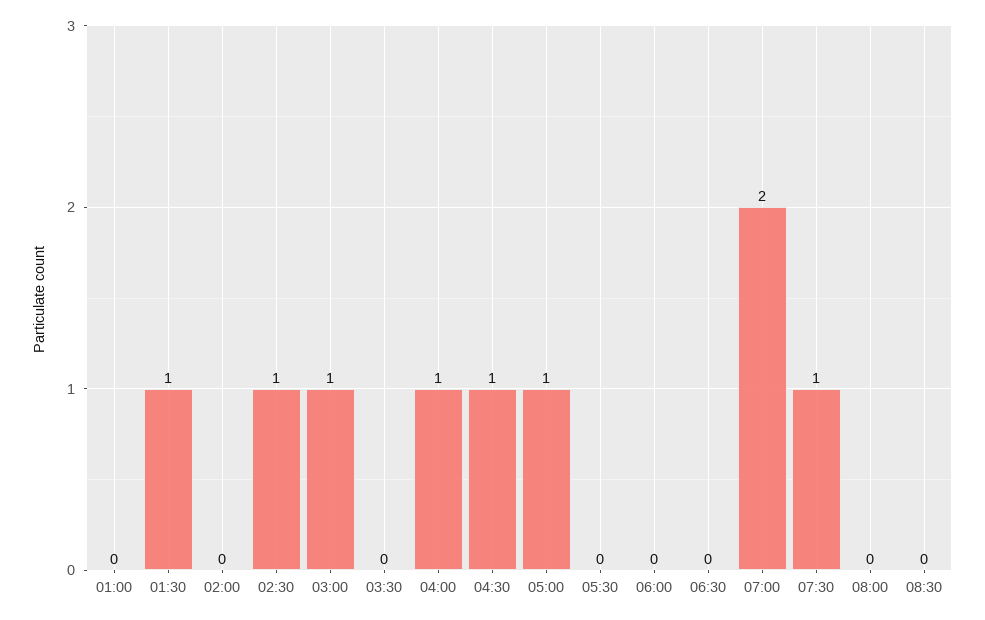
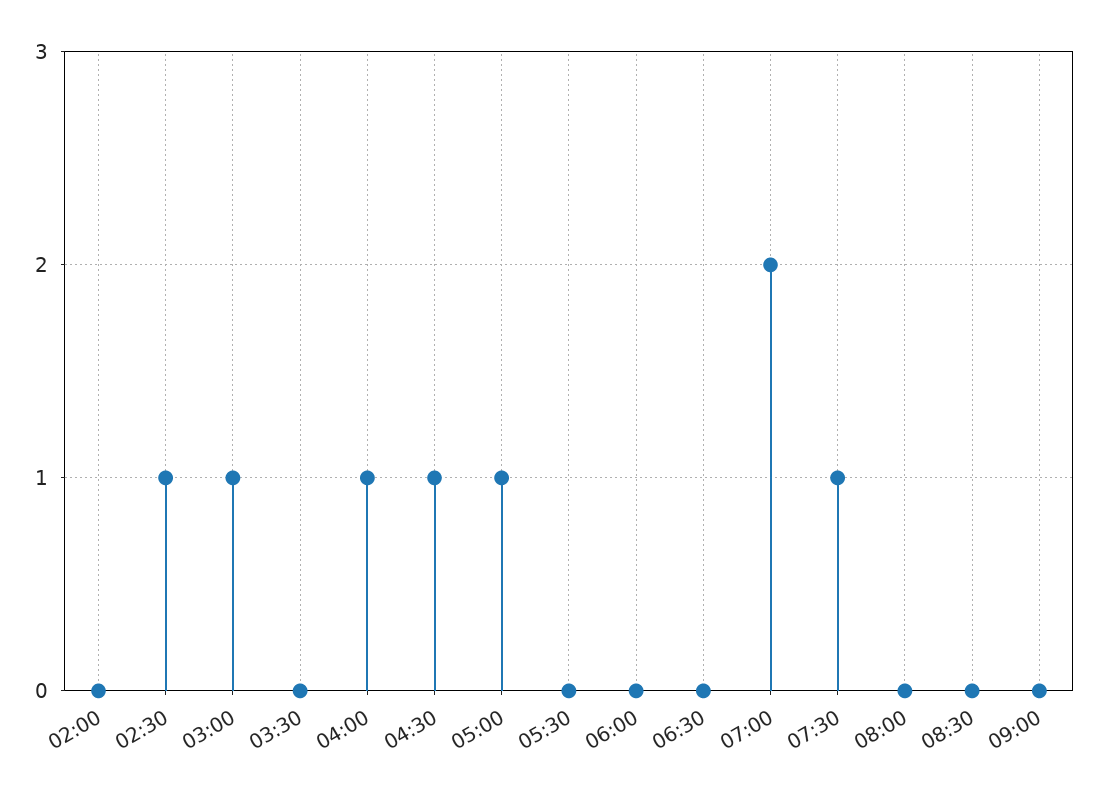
01:00: 0 -> none
01:30: 1 -> none
09:00: none -> 0

